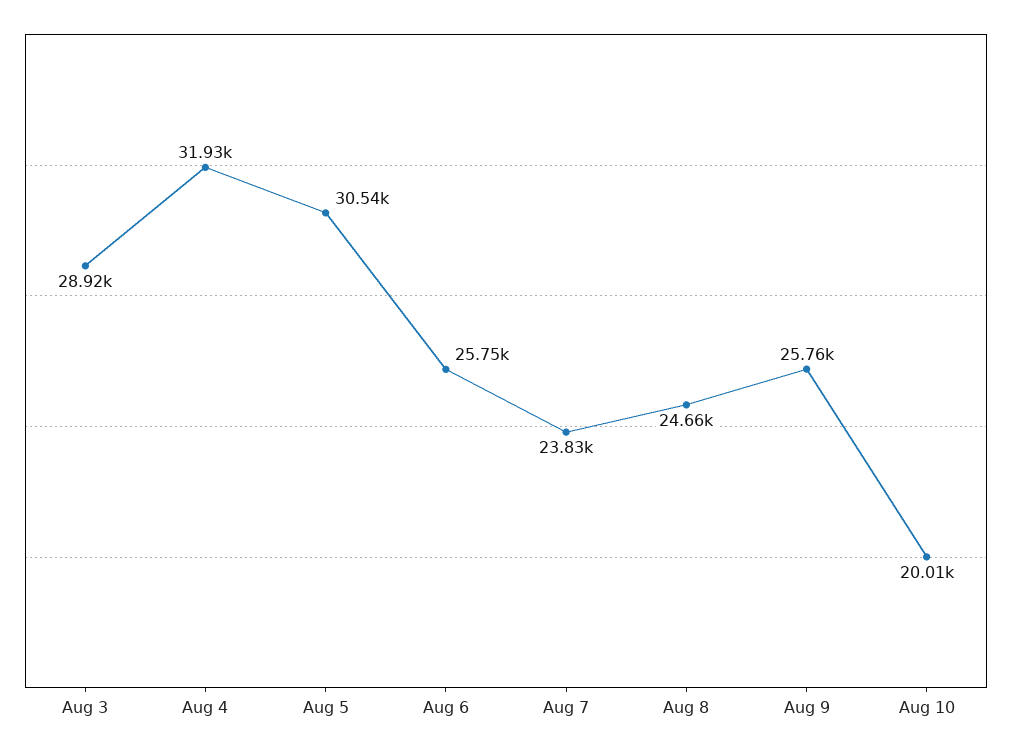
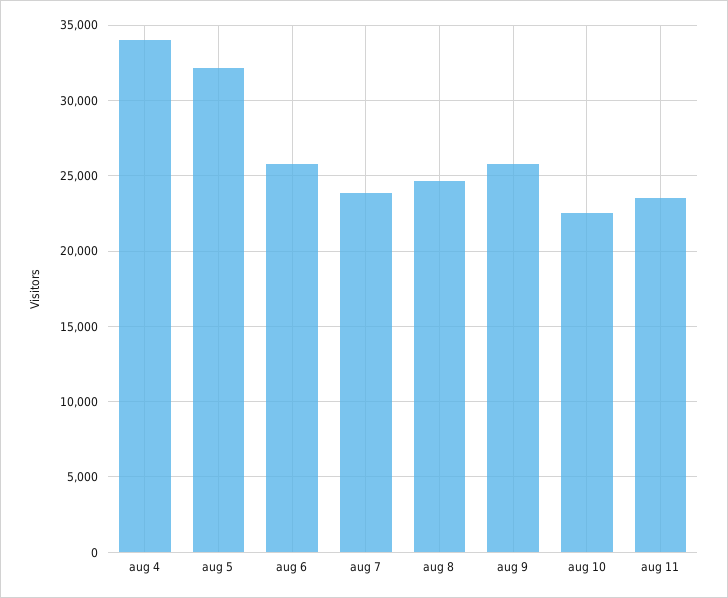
Aug 3: 28920 -> none
Aug 4: 31930 -> 34000
Aug 5: 30540 -> 32000
Aug 10: 20010 -> 22500
aug 11: none -> 23500

